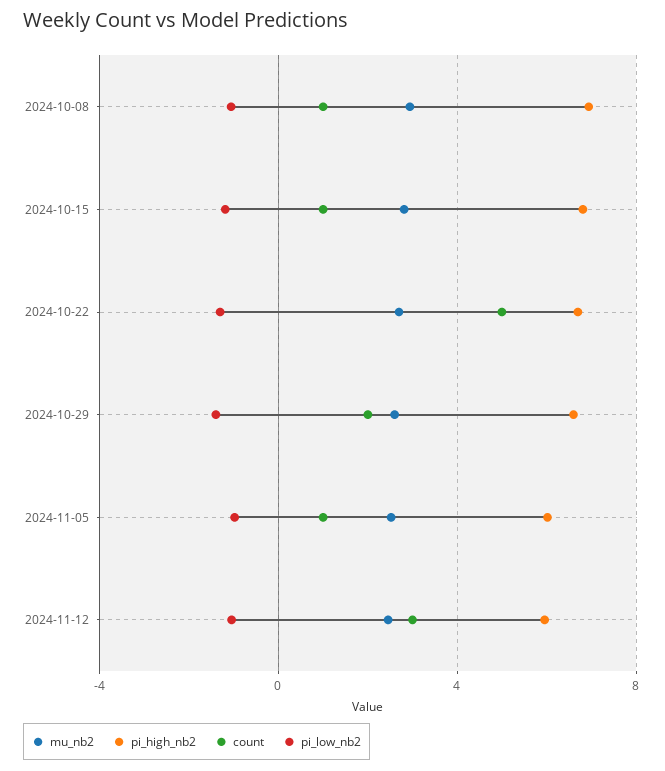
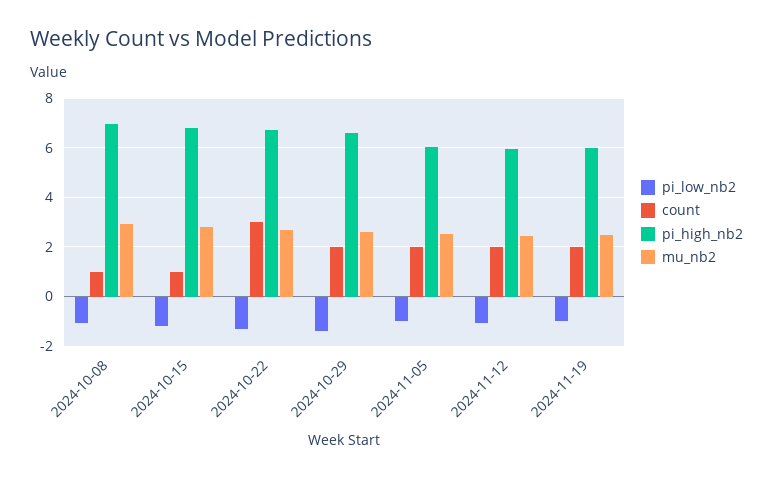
count, 2024-10-22: 5 -> 3
count, 2024-11-05: 1 -> 2
count, 2024-11-12: 3 -> 2
pi_low_nb2, 2024-11-19: none -> -1
count, 2024-11-19: none -> 2
pi_high_nb2, 2024-11-19: none -> 6
mu_nb2, 2024-11-19: none -> 2.5

